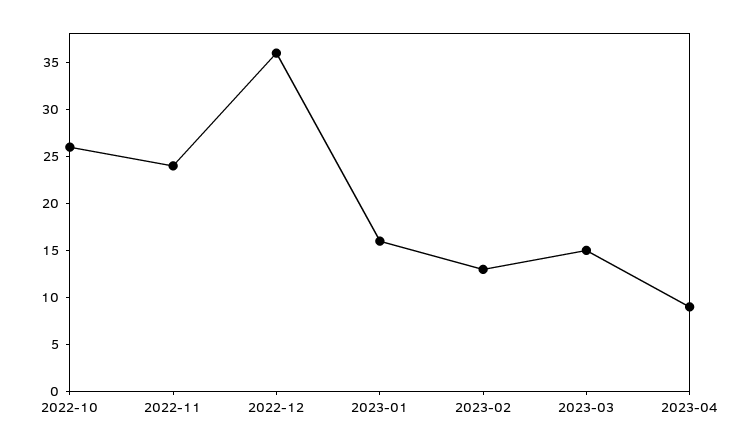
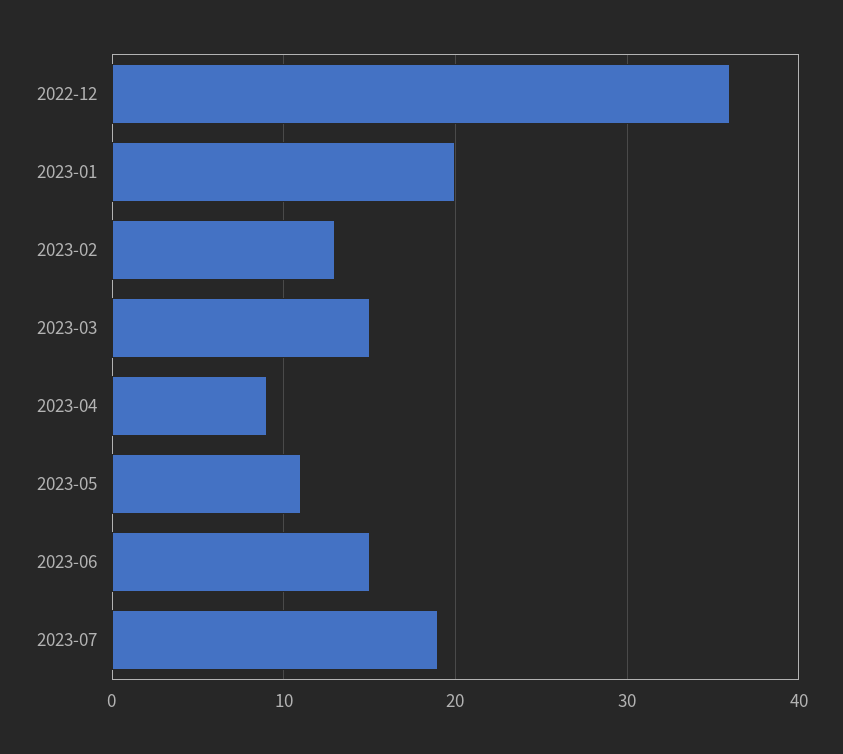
2022-10: 26 -> none
2022-11: 24 -> none
2023-01: 16 -> 20
2023-05: none -> 11
2023-06: none -> 15
2023-07: none -> 19

